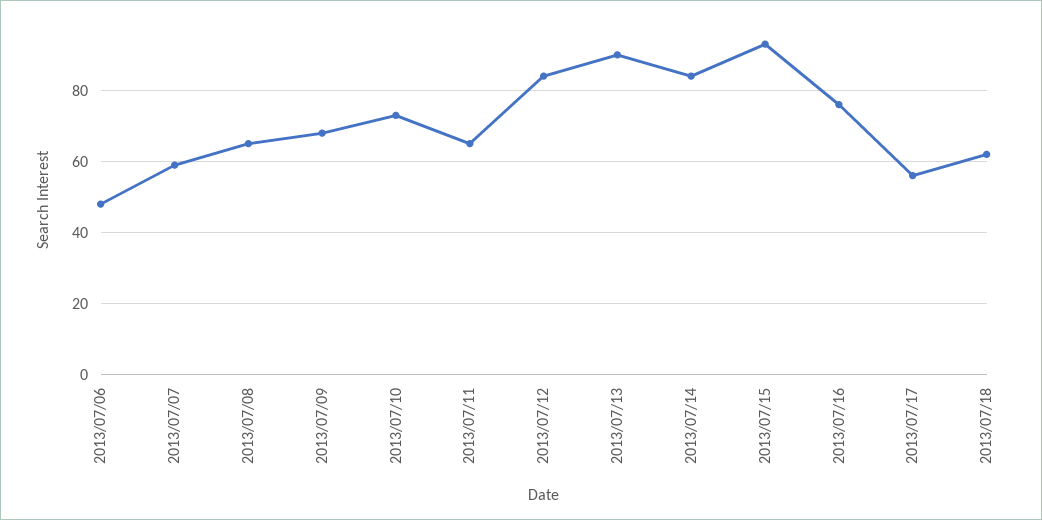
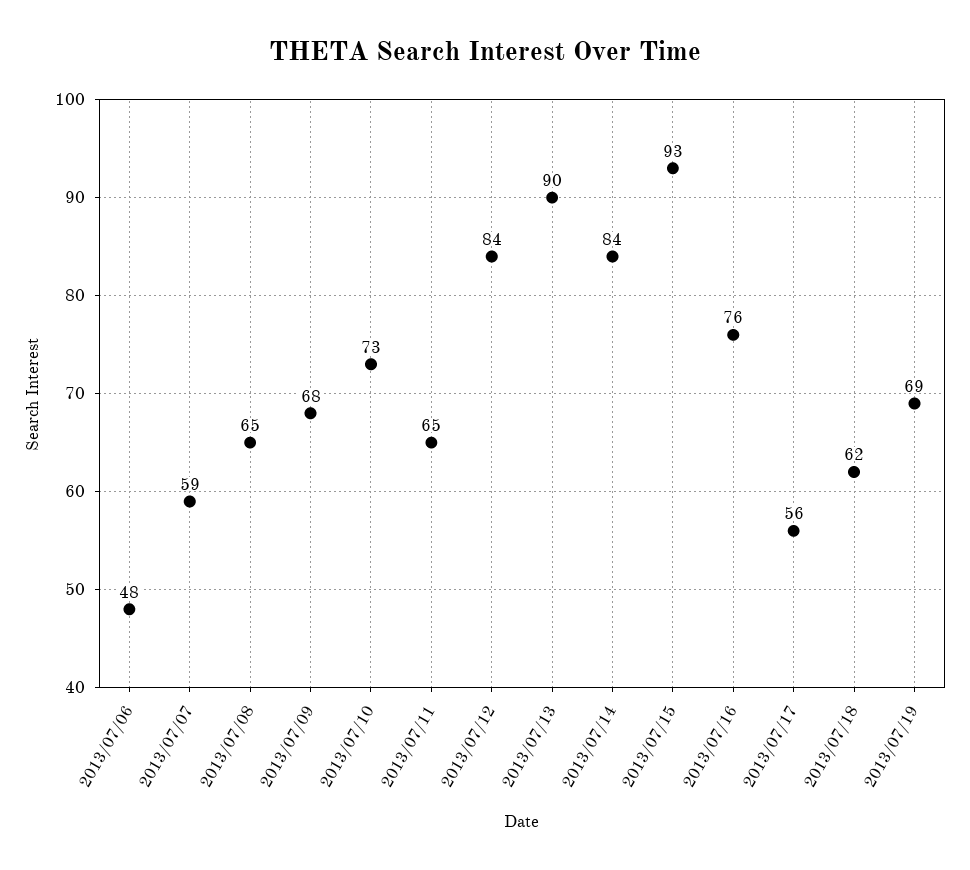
2013/07/19: none -> 69

